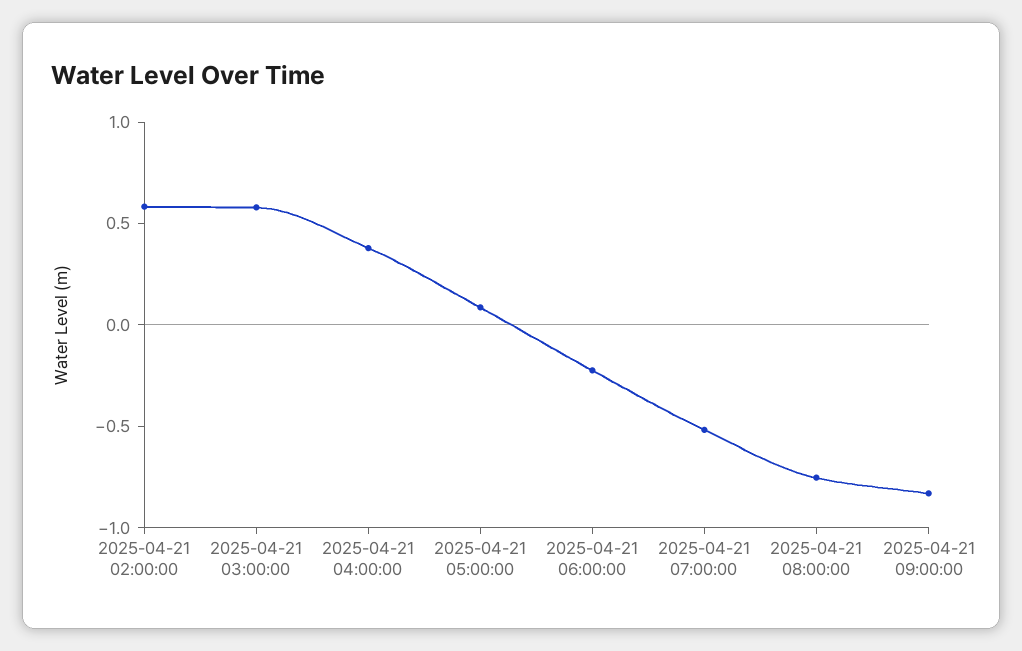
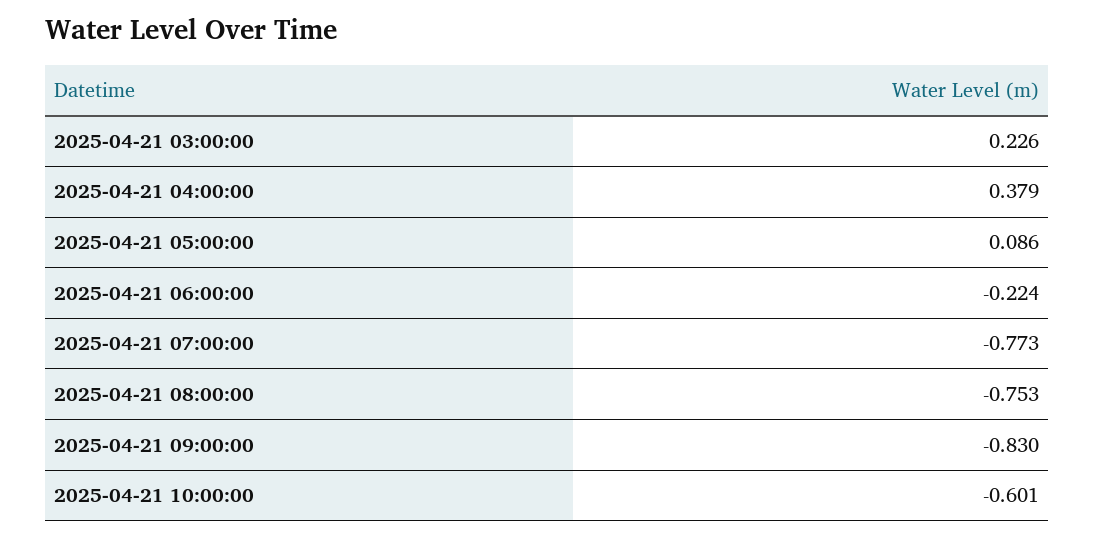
2025-04-21 02:00:00: 0.6 -> none
2025-04-21 03:00:00: 0.6 -> 0.226
2025-04-21 07:00:00: -0.5 -> -0.773
2025-04-21 10:00:00: none -> -0.601

